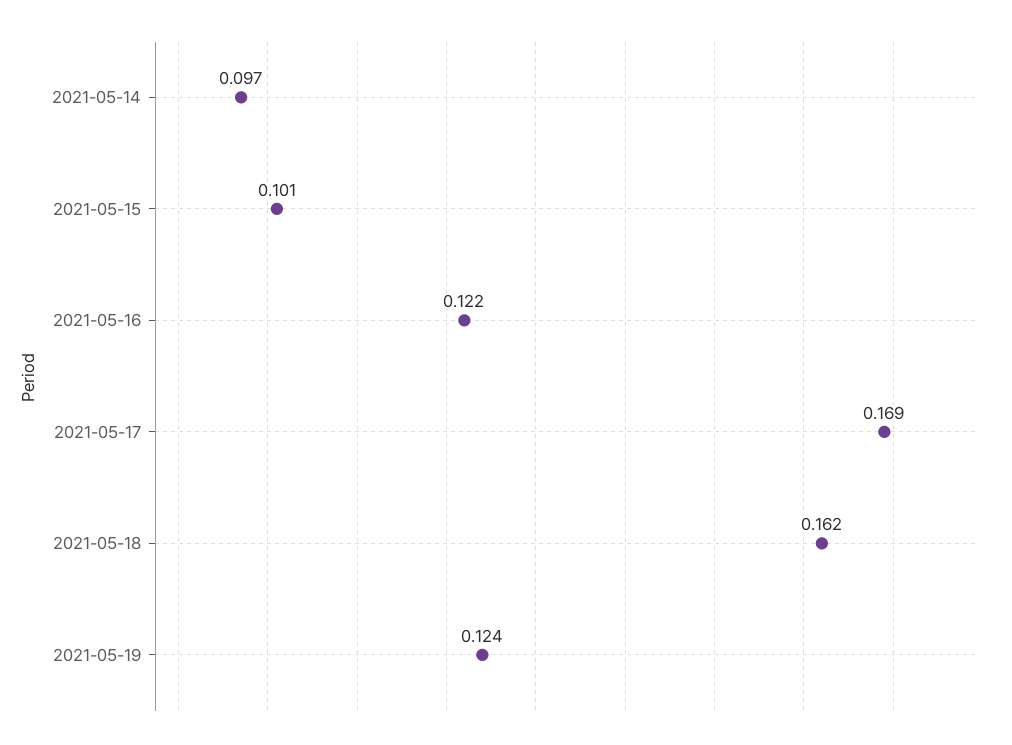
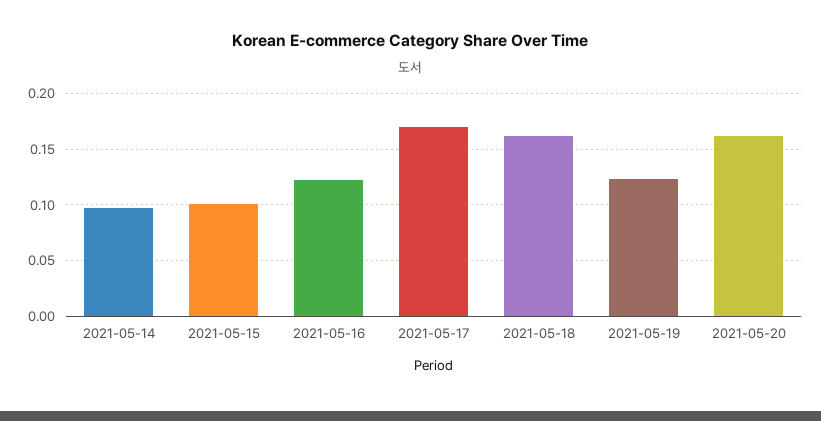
2021-05-20: none -> 0.16

